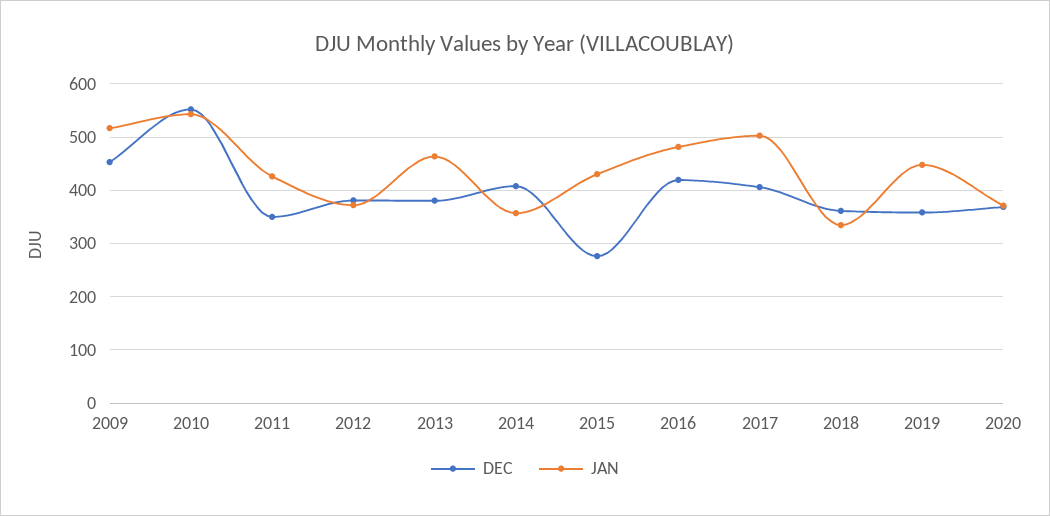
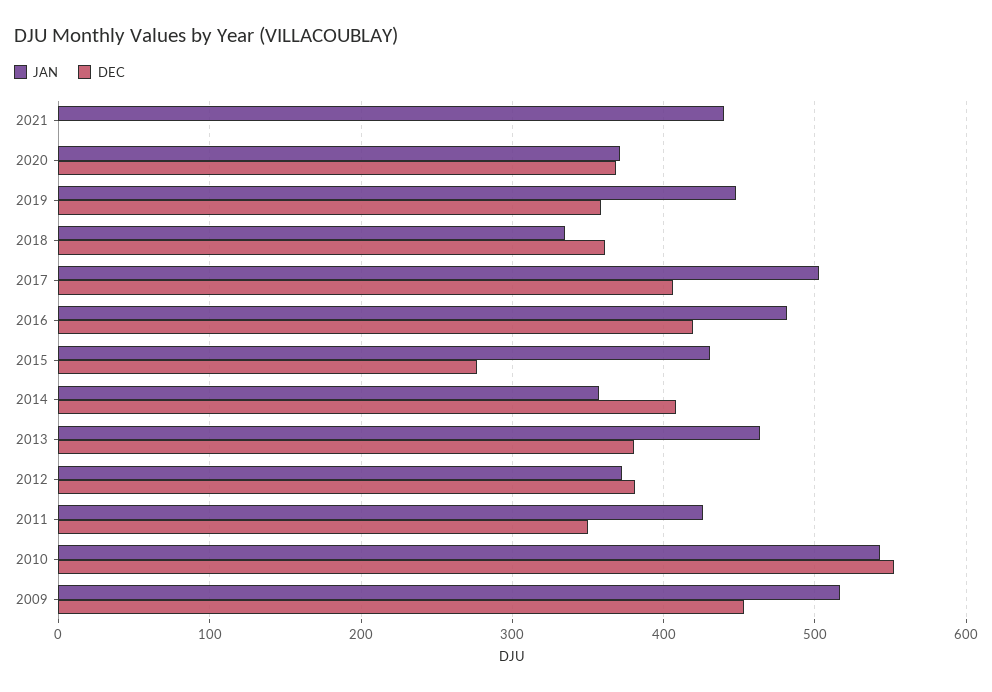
JAN, 2021: none -> 440
DEC, 2021: none -> 0

